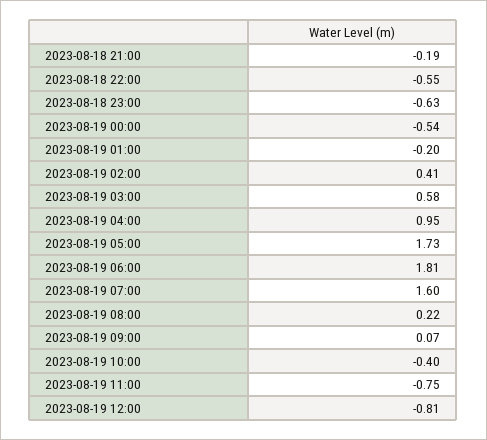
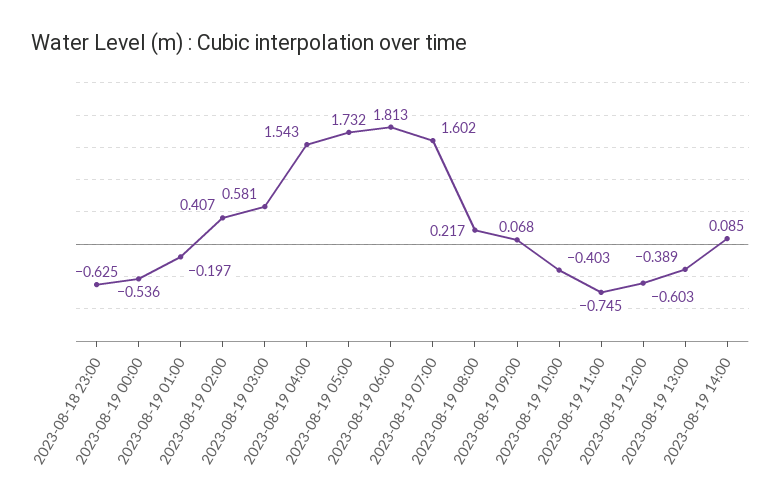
2023-08-18 21:00: -0.19 -> none
2023-08-18 22:00: -0.55 -> none
2023-08-19 04:00: 0.95 -> 1.543
2023-08-19 12:00: -0.81 -> -0.603
2023-08-19 13:00: none -> -0.389
2023-08-19 14:00: none -> 0.085

